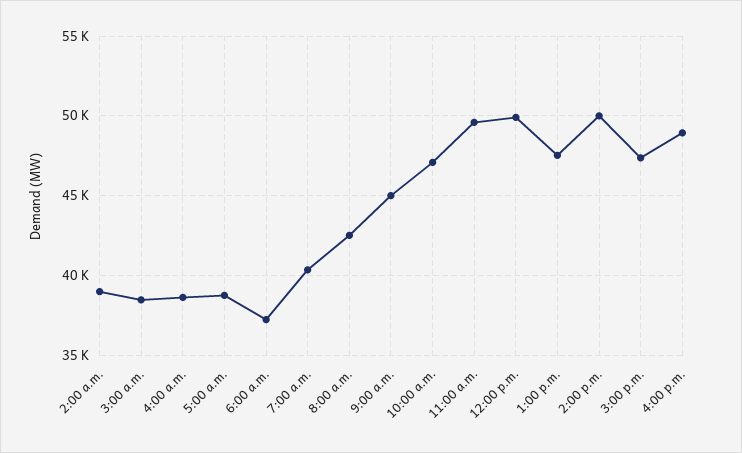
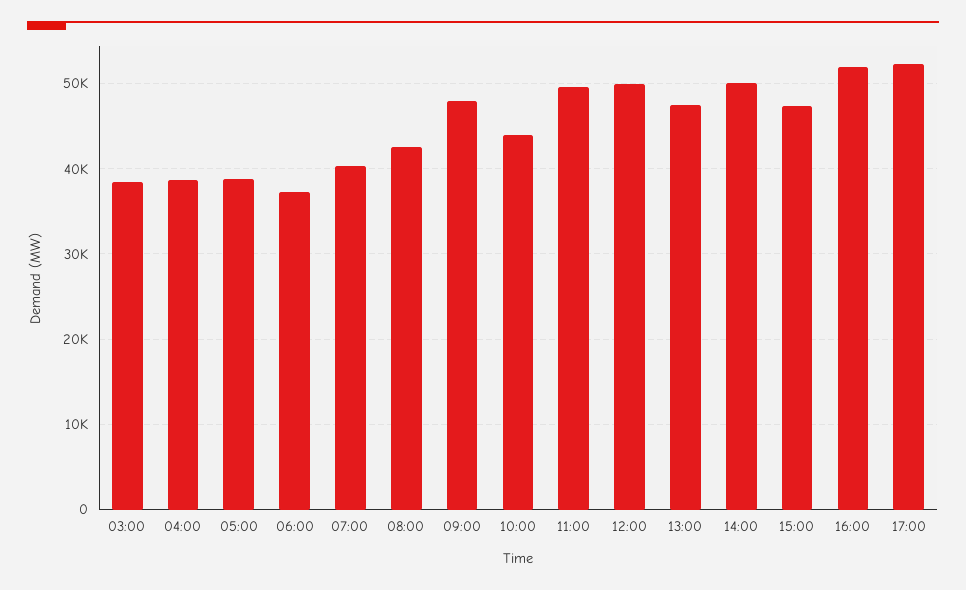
2:00 a.m.: 39000 -> none
9:00 a.m.: 45000 -> 48000
10:00 a.m.: 47000 -> 44000
4:00 p.m.: 49000 -> 52000
17:00: none -> 52000

